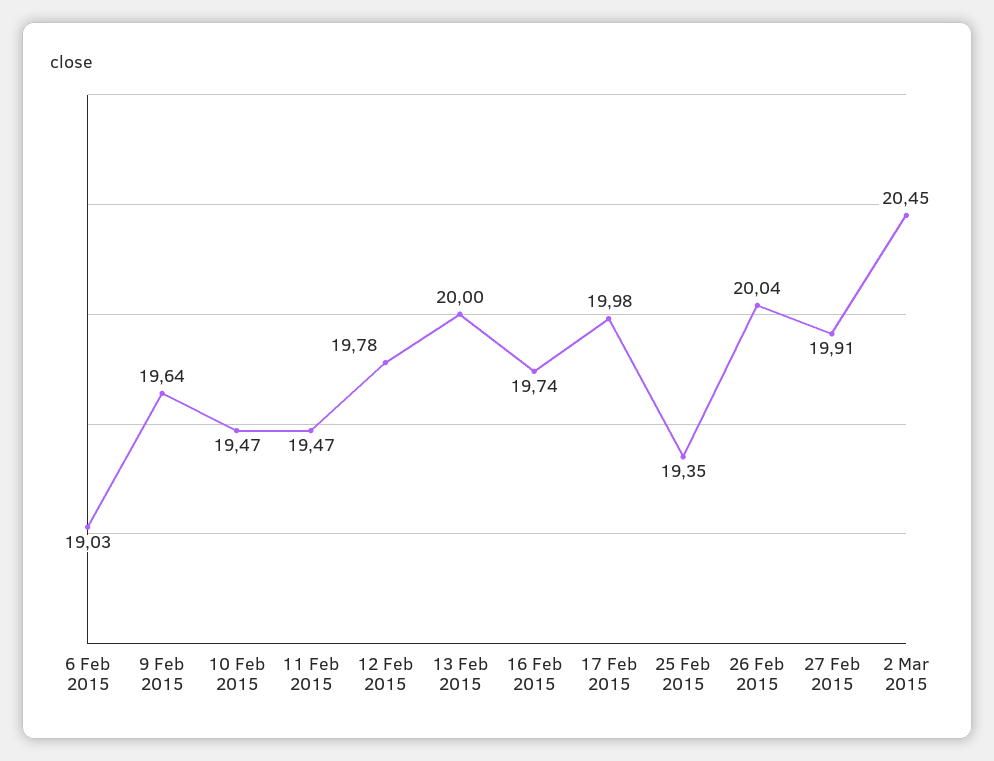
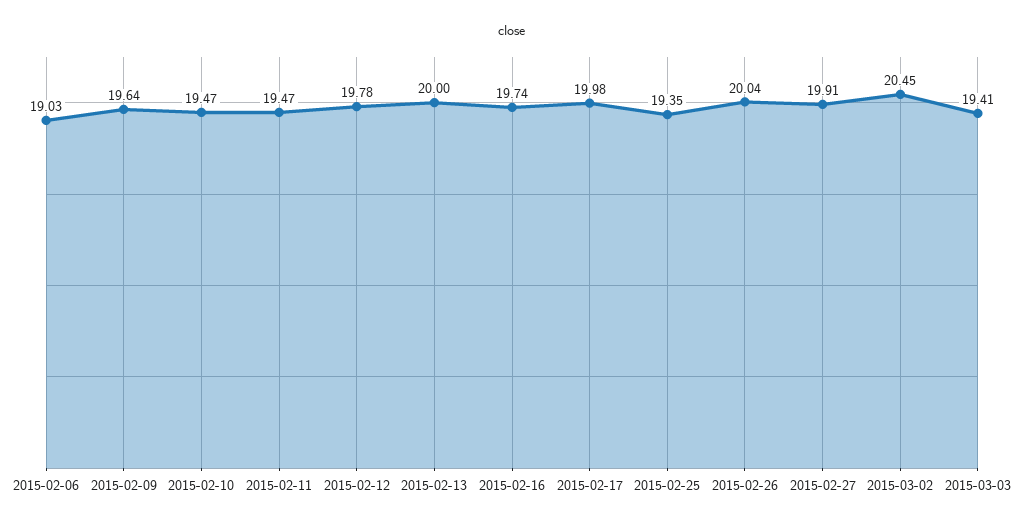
2015-03-03: none -> 19.41

